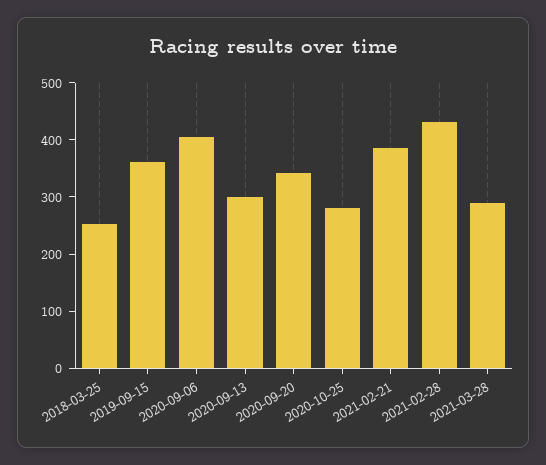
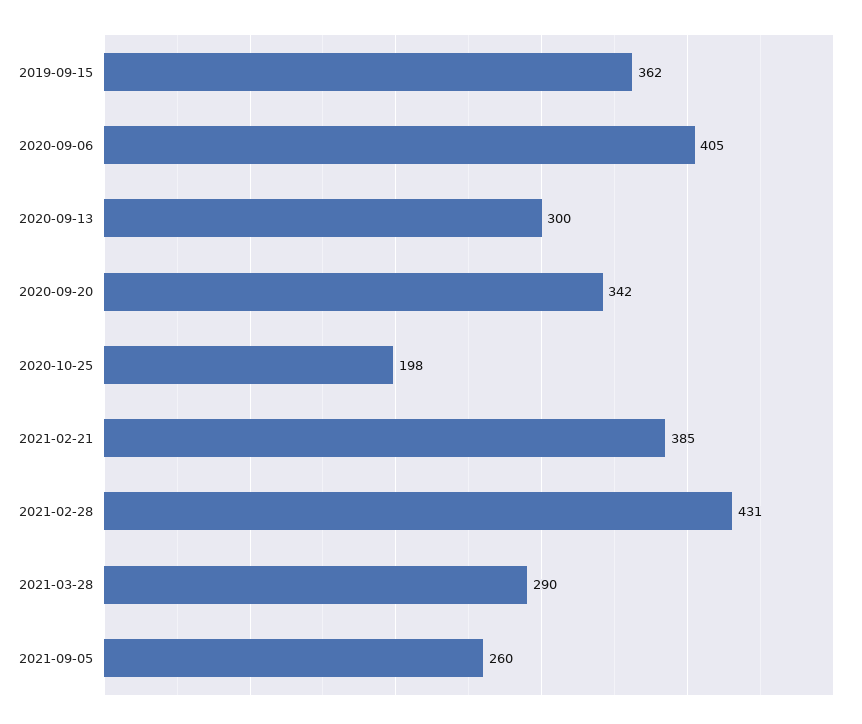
2018-03-25: 260 -> none
2020-10-25: 280 -> 198
2021-09-05: none -> 260

